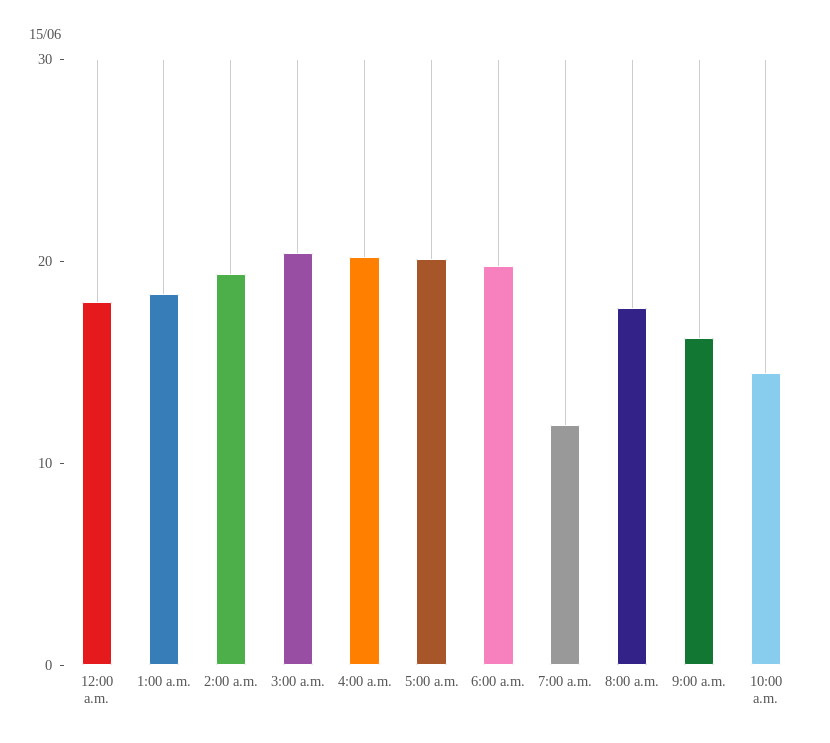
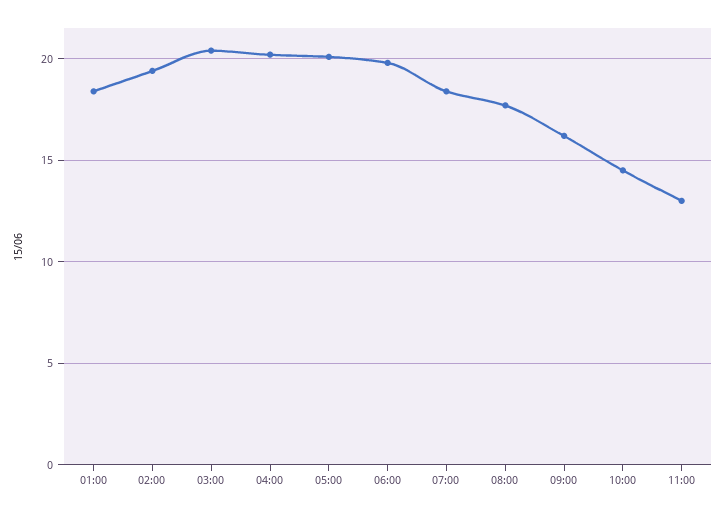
12:00 a.m.: 18 -> none
7:00 a.m.: 12 -> 18.5
11:00: none -> 13

